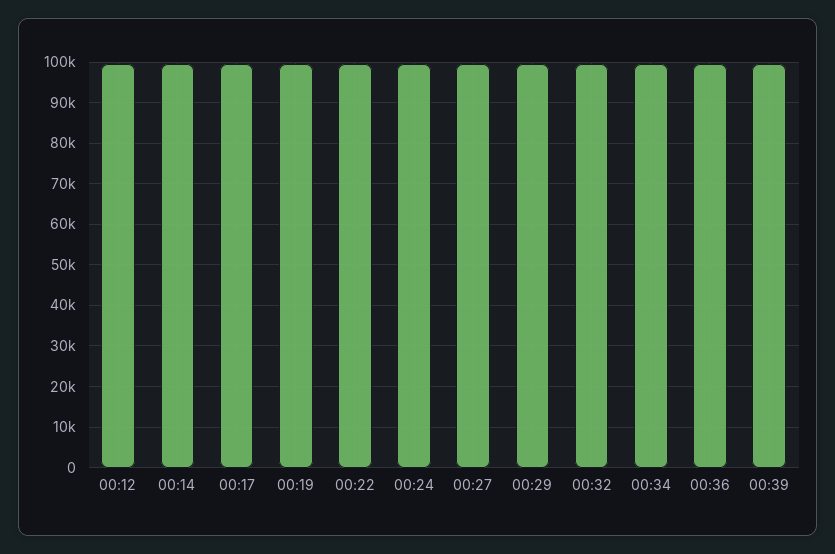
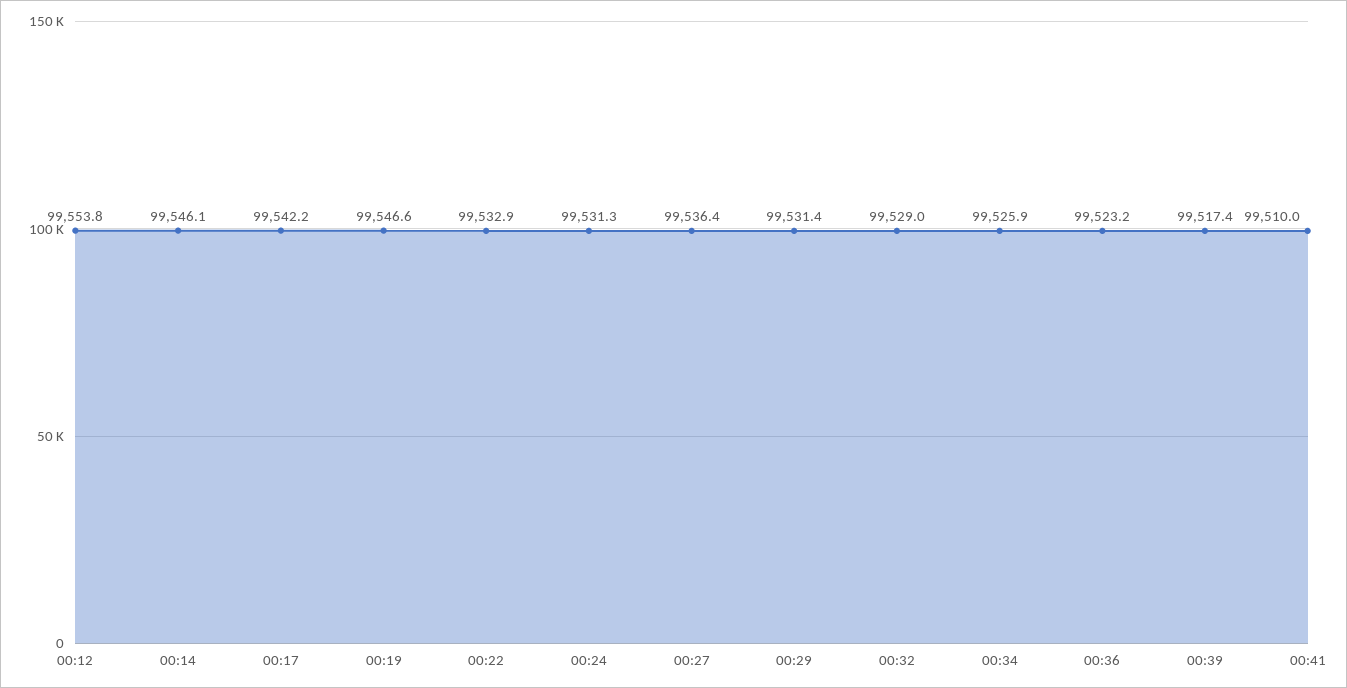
00:41: none -> 99510

